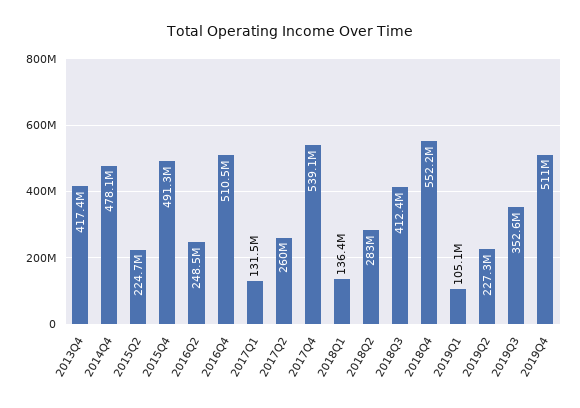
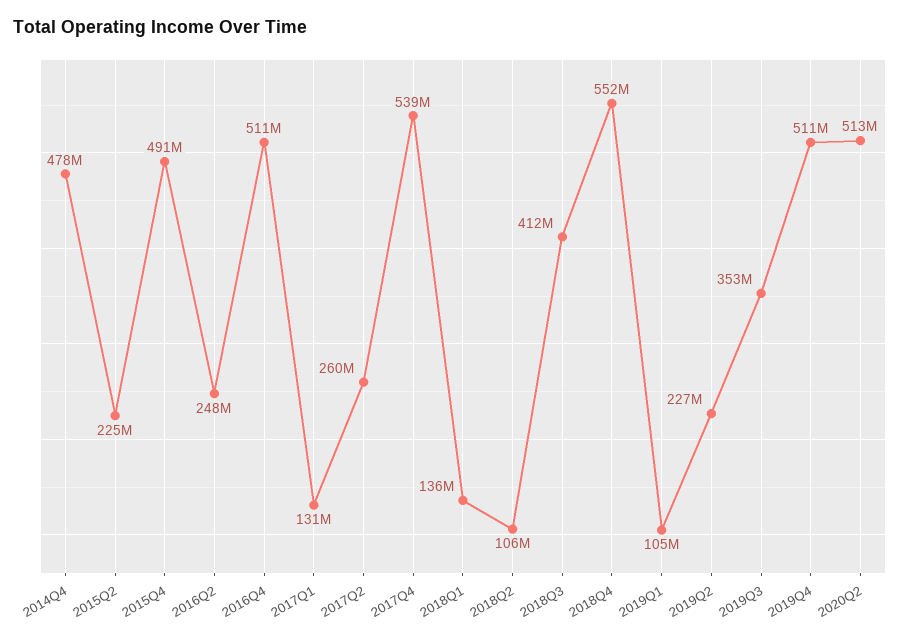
2013Q4: 417400000 -> none
2018Q2: 283000000 -> 106000000
2020Q2: none -> 513000000

